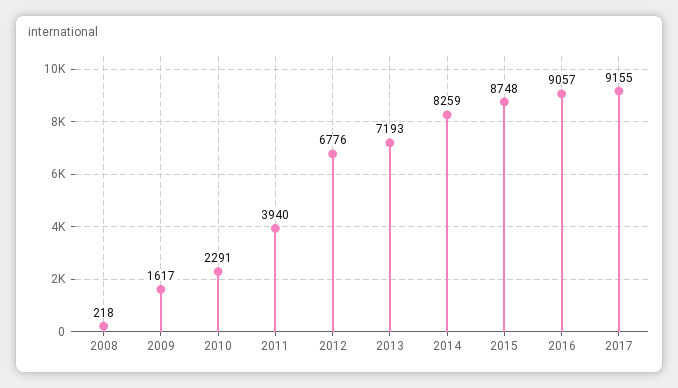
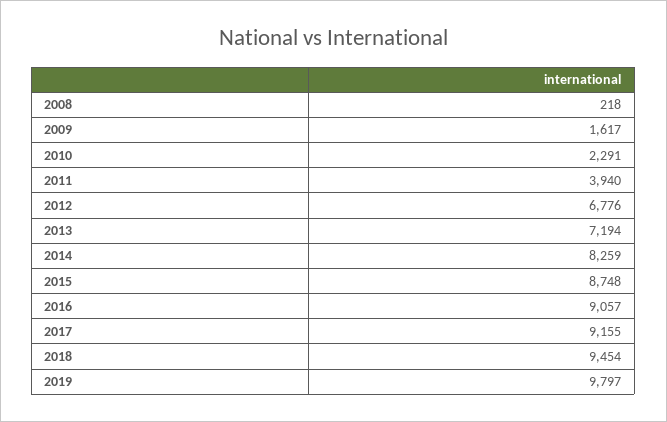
2013: 7193 -> 7194
2018: none -> 9454
2019: none -> 9797

